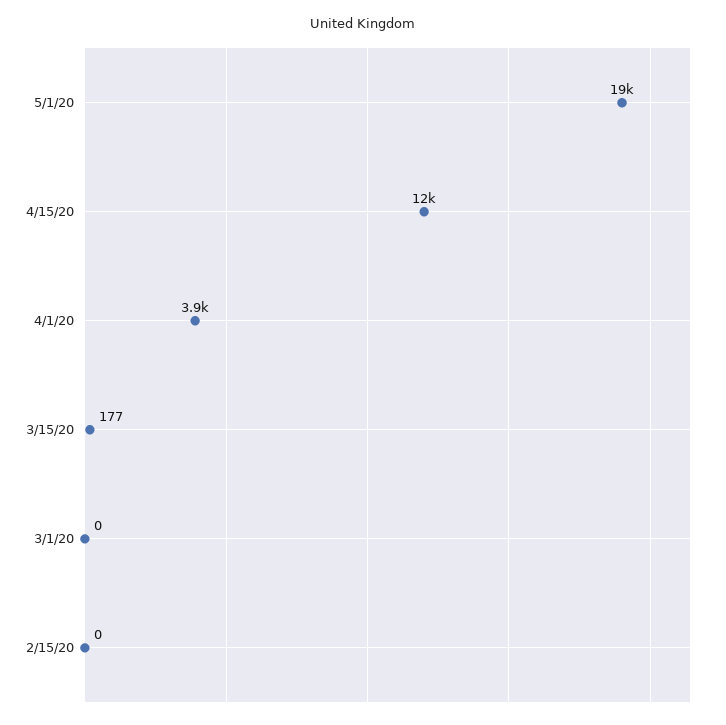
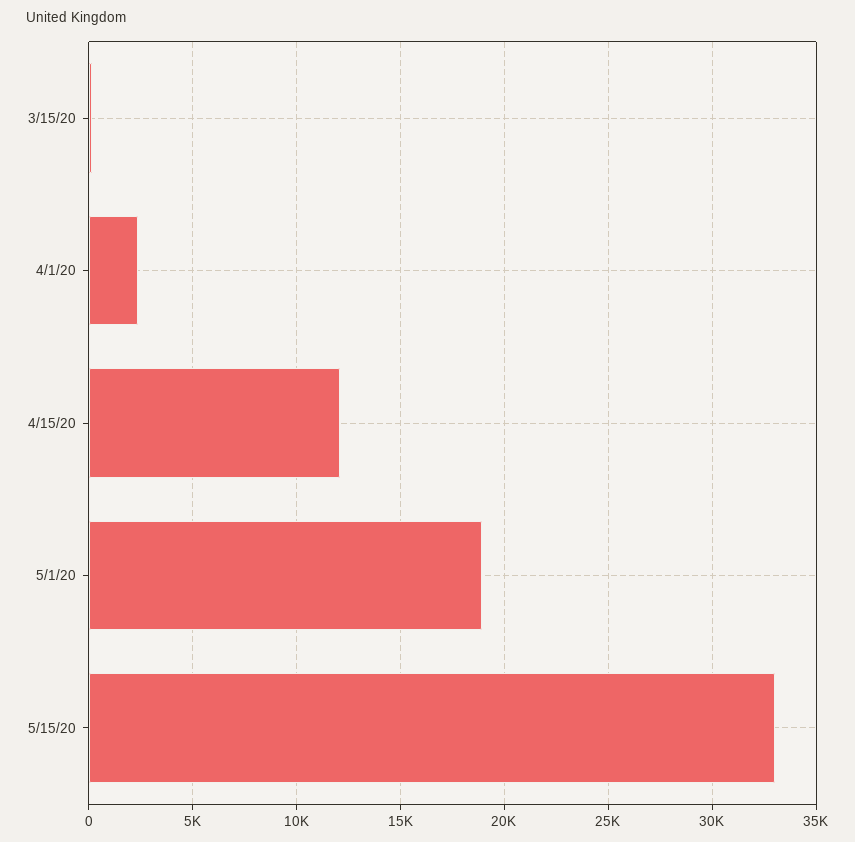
4/1/20: 3900 -> 2500
3/1/20: 0 -> none
2/15/20: 0 -> none
5/15/20: none -> 33000

